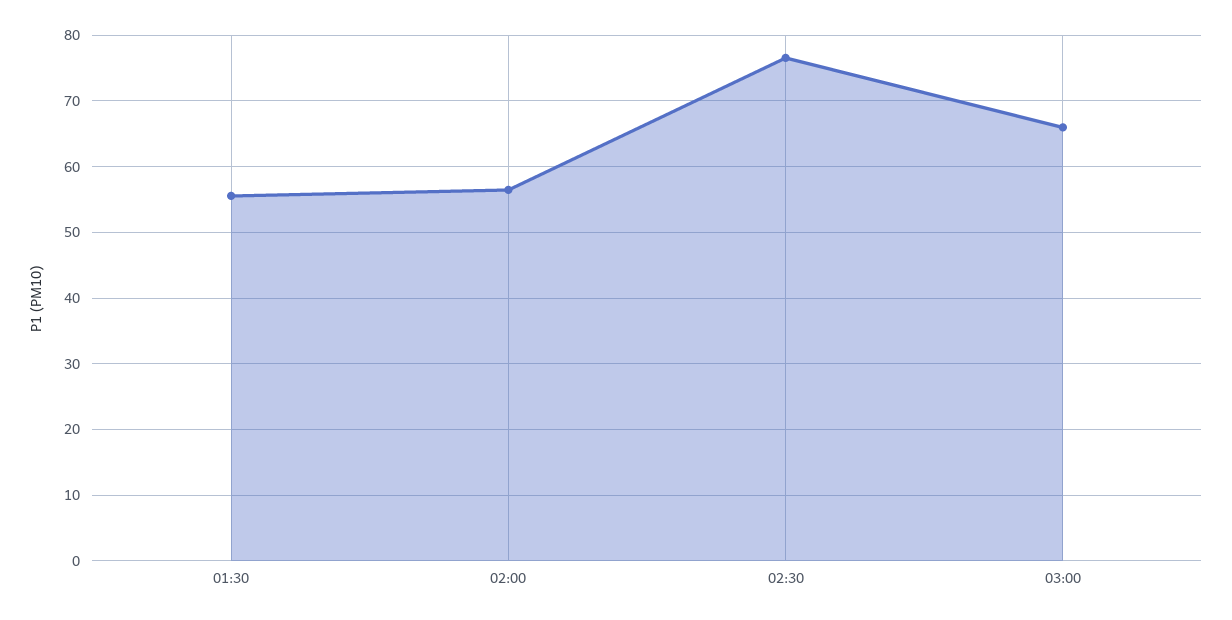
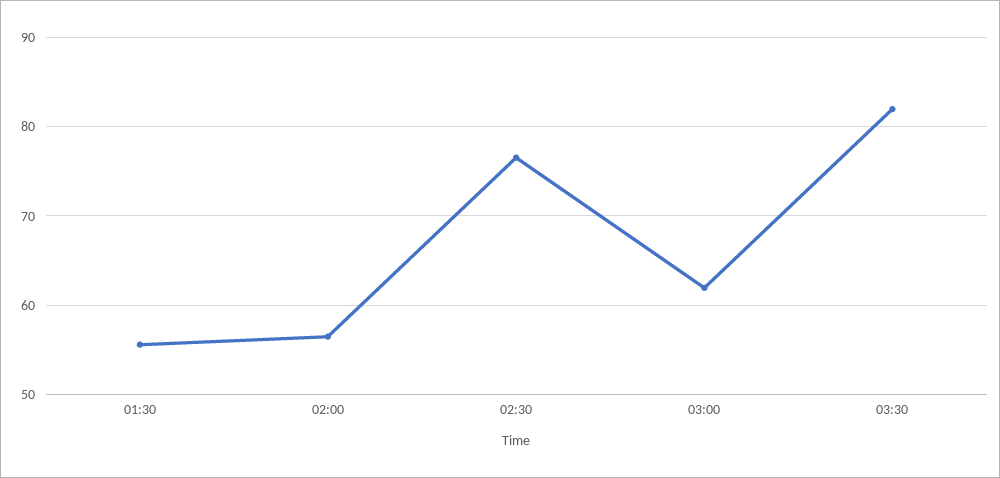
03:00: 66 -> 62
03:30: none -> 82

